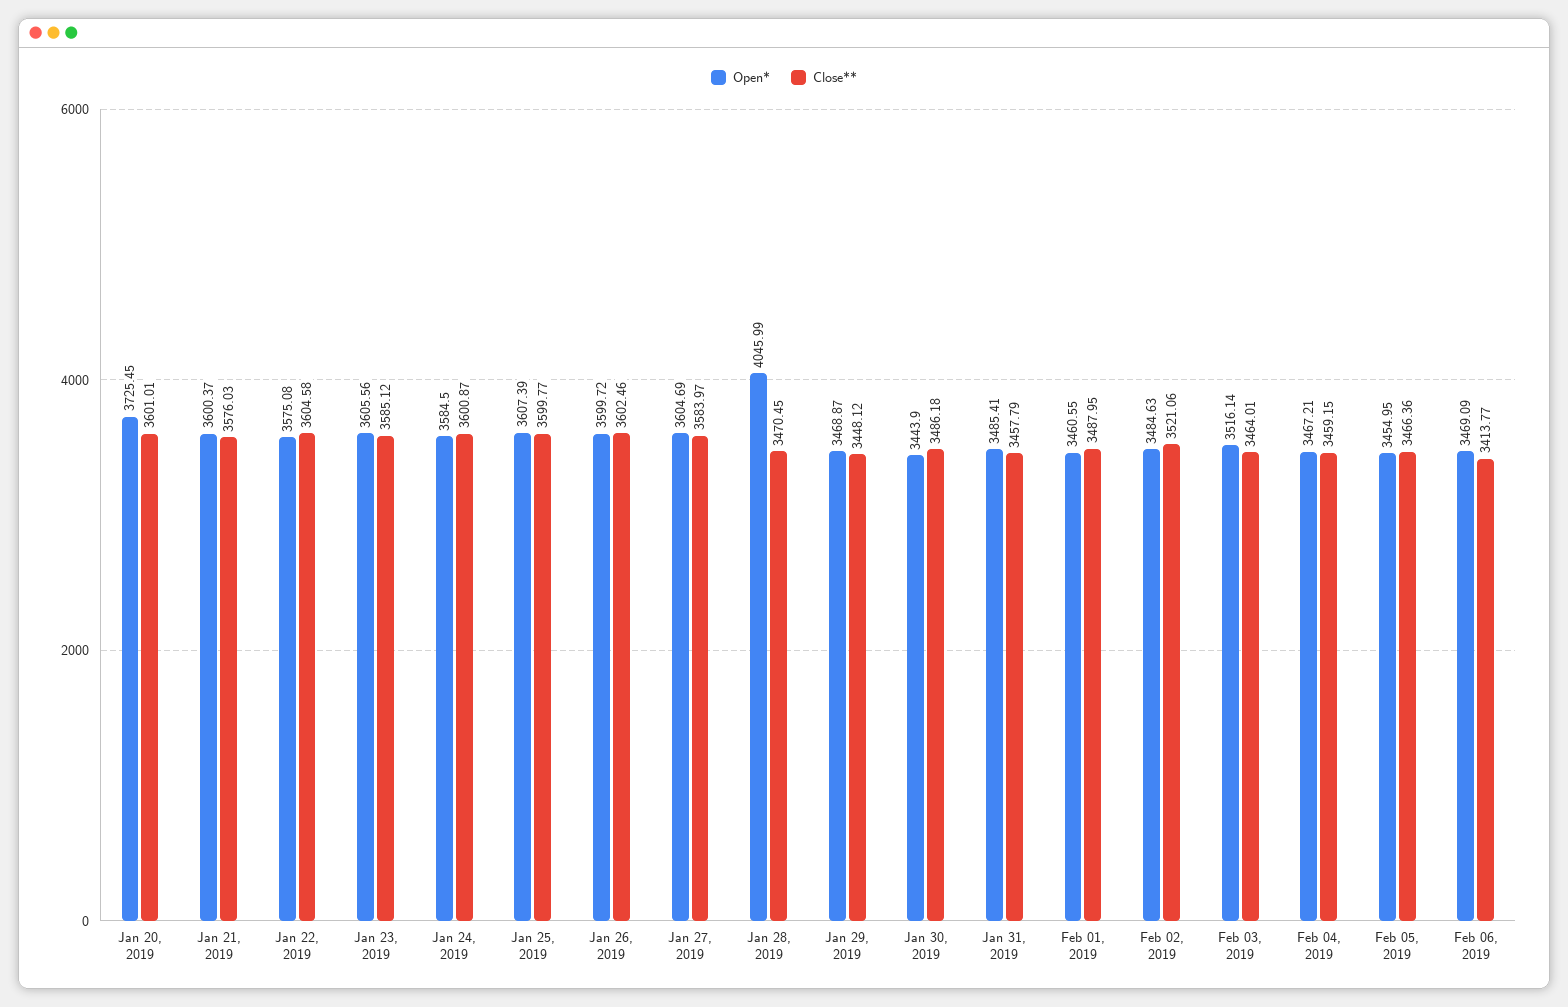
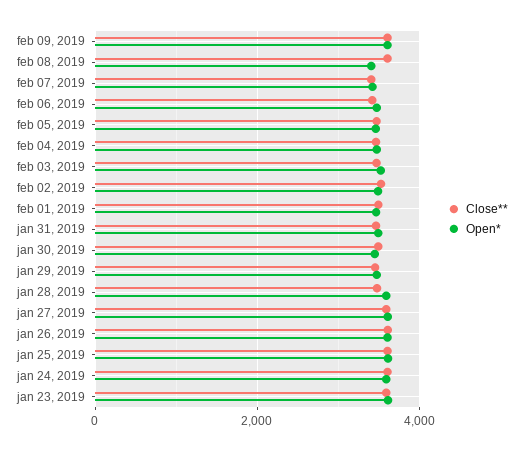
Open*, Jan 20, 2019: 3725.45 -> none
Close**, Jan 20, 2019: 3601.01 -> none
Open*, Jan 21, 2019: 3600.37 -> none
Close**, Jan 21, 2019: 3576.03 -> none
Open*, Jan 22, 2019: 3575.08 -> none
Close**, Jan 22, 2019: 3604.58 -> none
Open*, Jan 28, 2019: 4045.99 -> 3600
Close**, feb 09, 2019: none -> 3600
Open*, feb 09, 2019: none -> 3600
Close**, feb 08, 2019: none -> 3600
Open*, feb 08, 2019: none -> 3400
Close**, feb 07, 2019: none -> 3400
Open*, feb 07, 2019: none -> 3400

